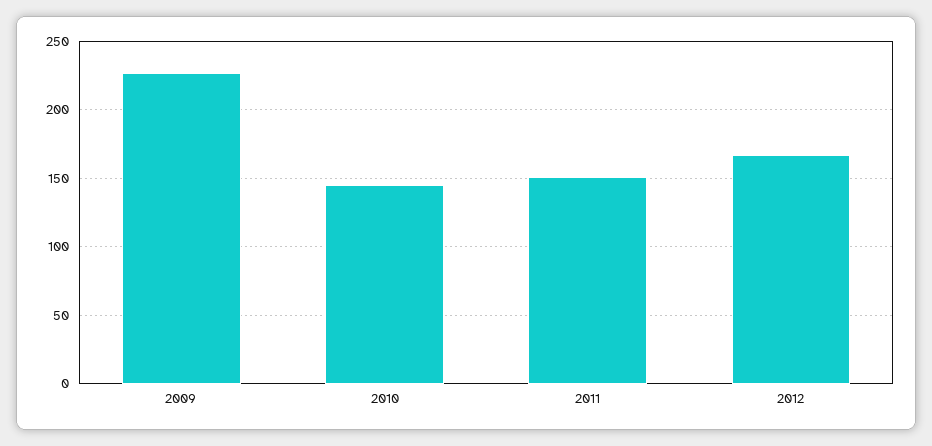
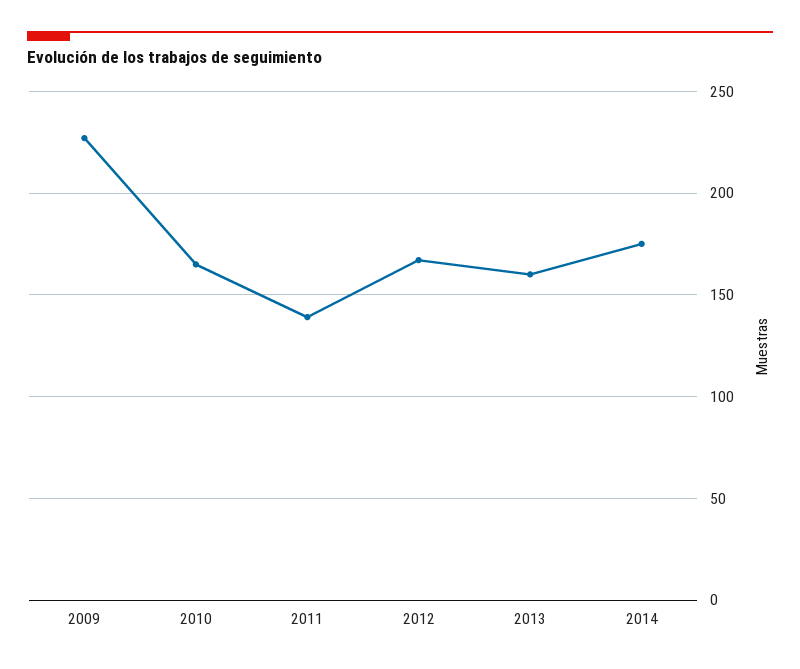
2010: 145 -> 165
2011: 150 -> 140
2013: none -> 160
2014: none -> 175

